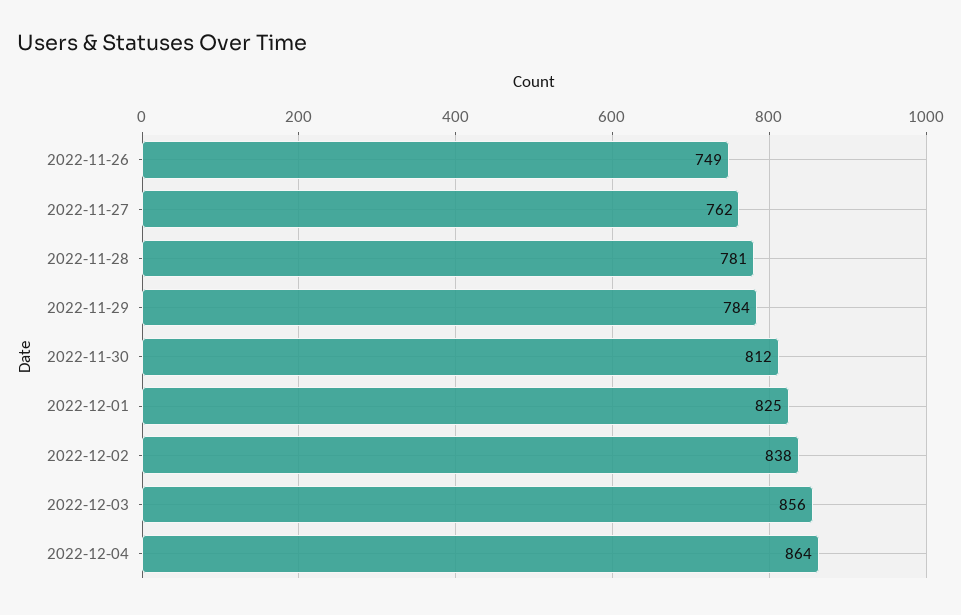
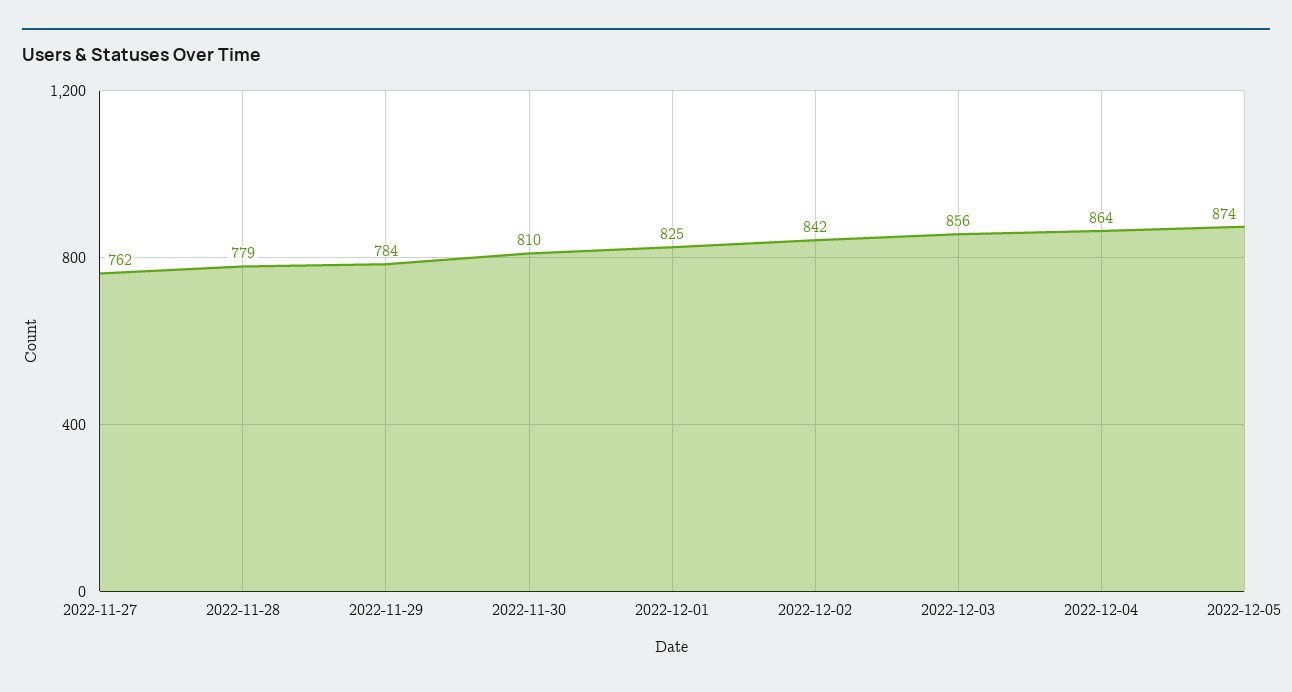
2022-11-26: 749 -> none
2022-11-28: 781 -> 779
2022-11-30: 812 -> 810
2022-12-02: 838 -> 842
2022-12-05: none -> 874

